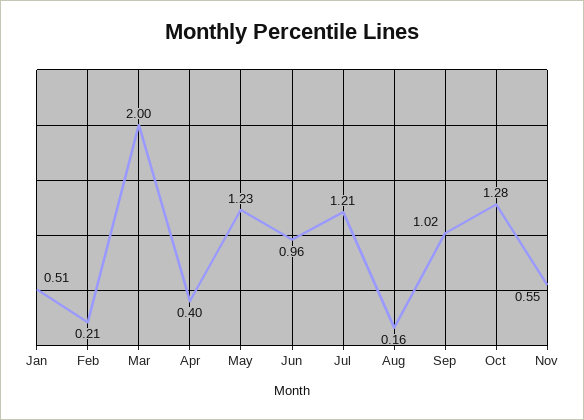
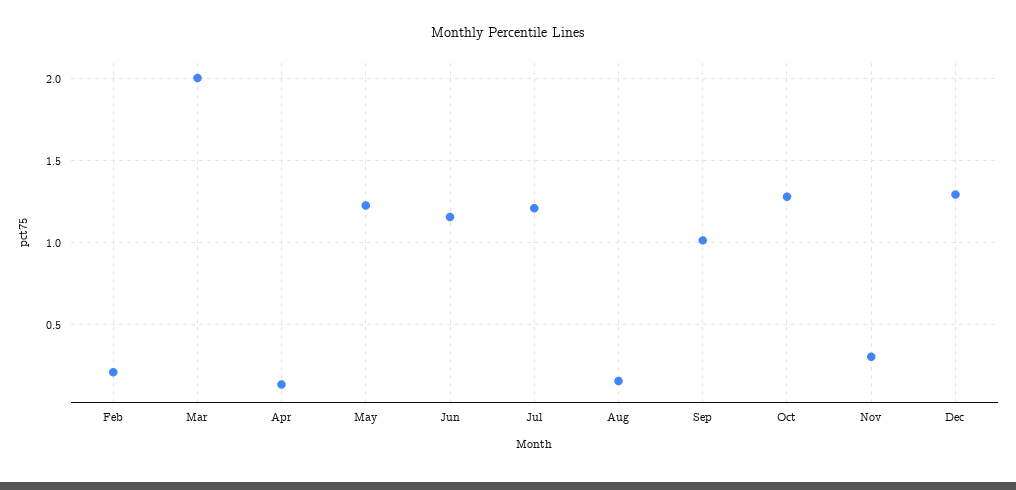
Jan: 0.51 -> none
Apr: 0.4 -> 0.15
Jun: 0.96 -> 1.15
Nov: 0.55 -> 0.3
Dec: none -> 1.3

